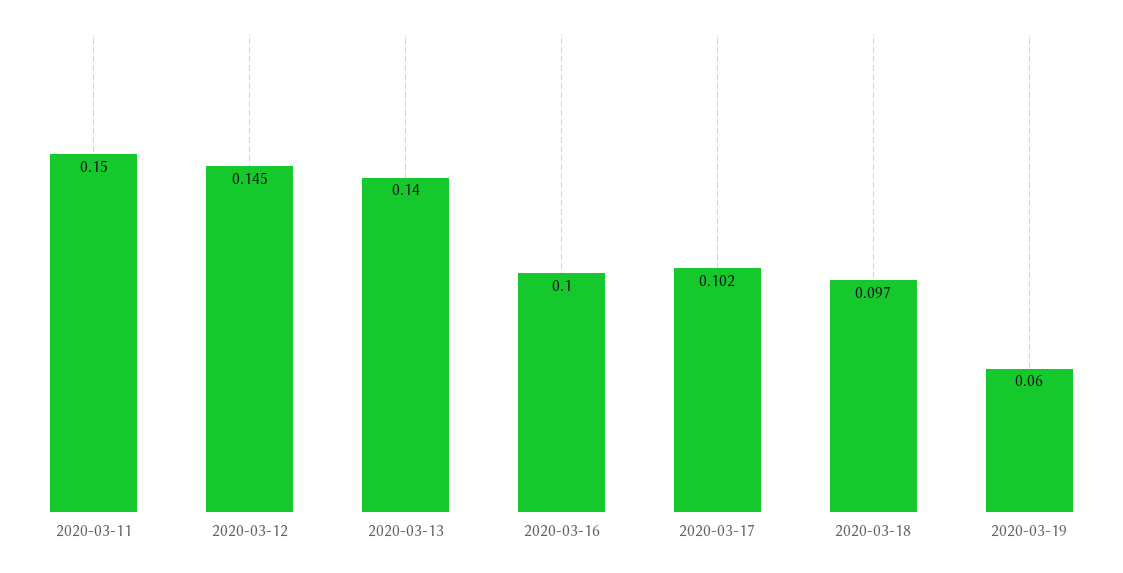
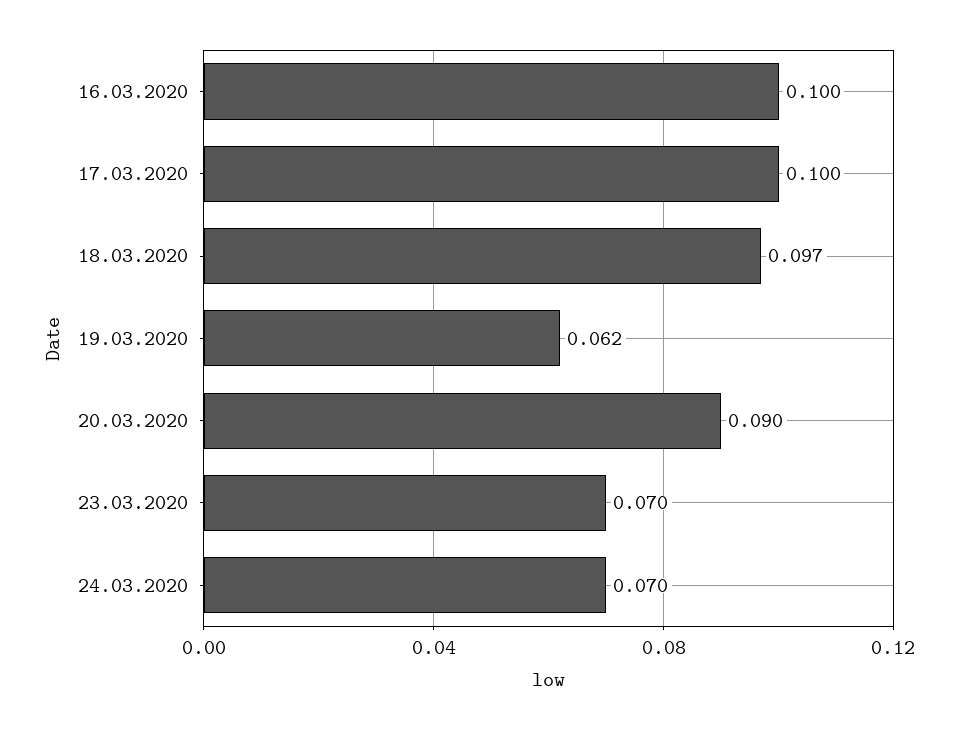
2020-03-11: 0.15 -> none
2020-03-12: 0.145 -> none
2020-03-13: 0.14 -> none
2020-03-17: 0.102 -> 0.1
2020-03-19: 0.06 -> 0.062
20.03.2020: none -> 0.09
23.03.2020: none -> 0.07
24.03.2020: none -> 0.07

